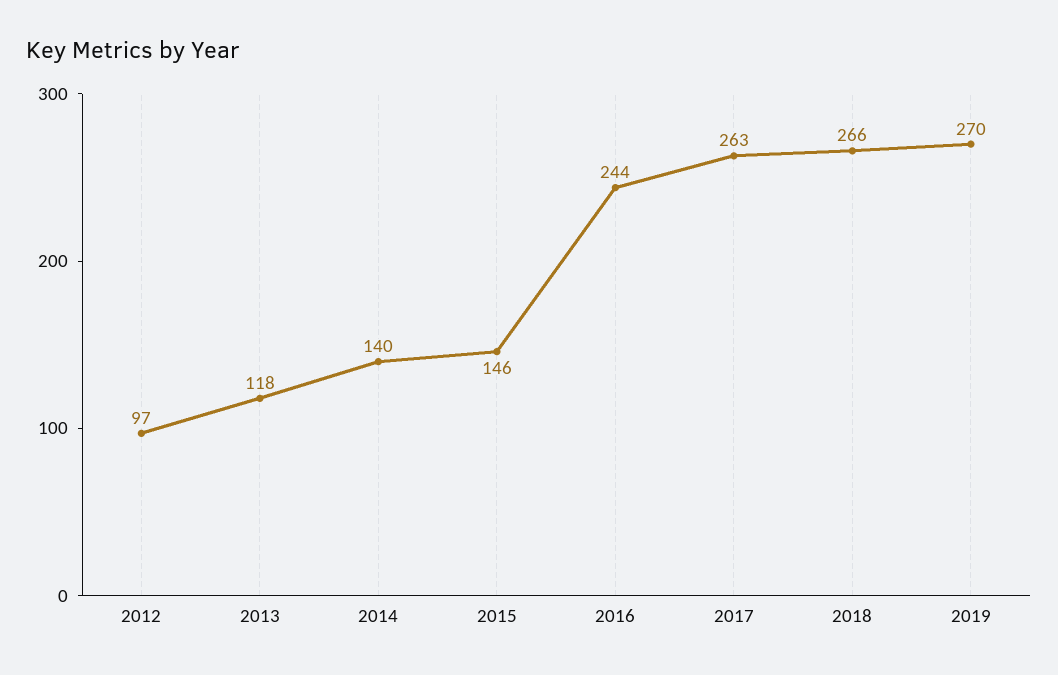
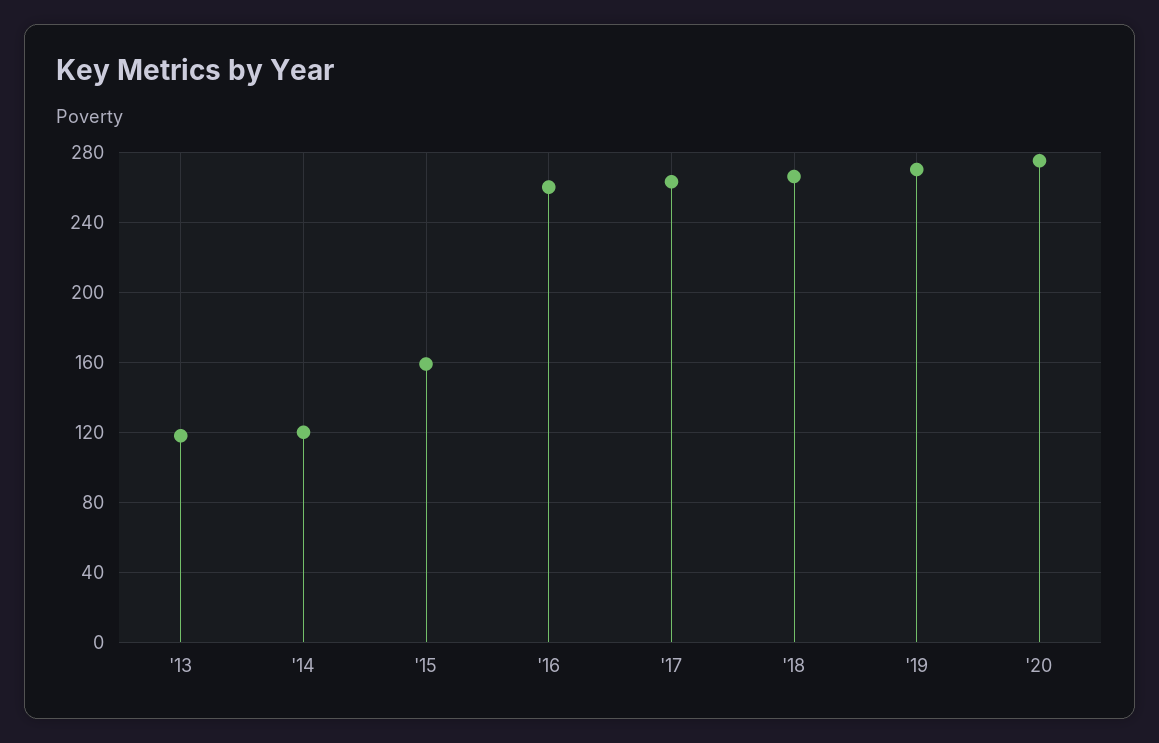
2012: 97 -> none
2014: 140 -> 120
2015: 146 -> 160
2016: 244 -> 260
'20: none -> 275

